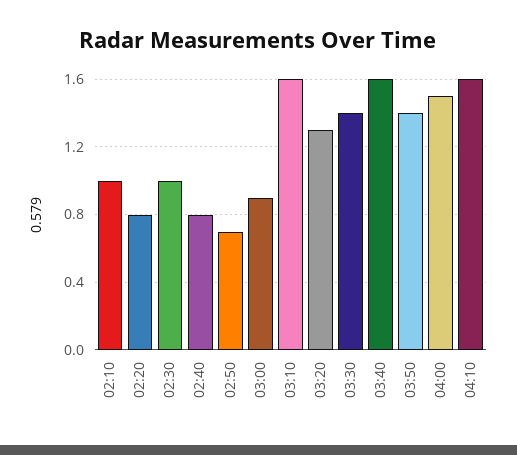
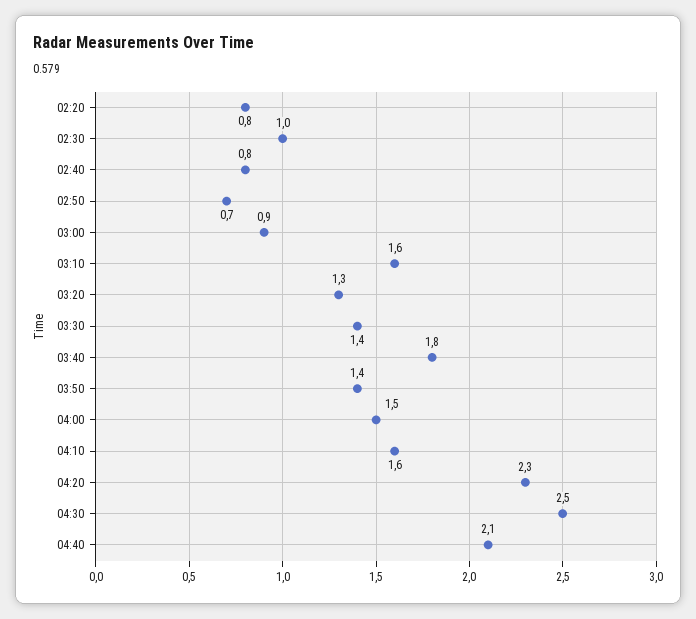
02:10: 1 -> none
03:40: 1.6 -> 1.8
04:20: none -> 2.3
04:30: none -> 2.5
04:40: none -> 2.1

